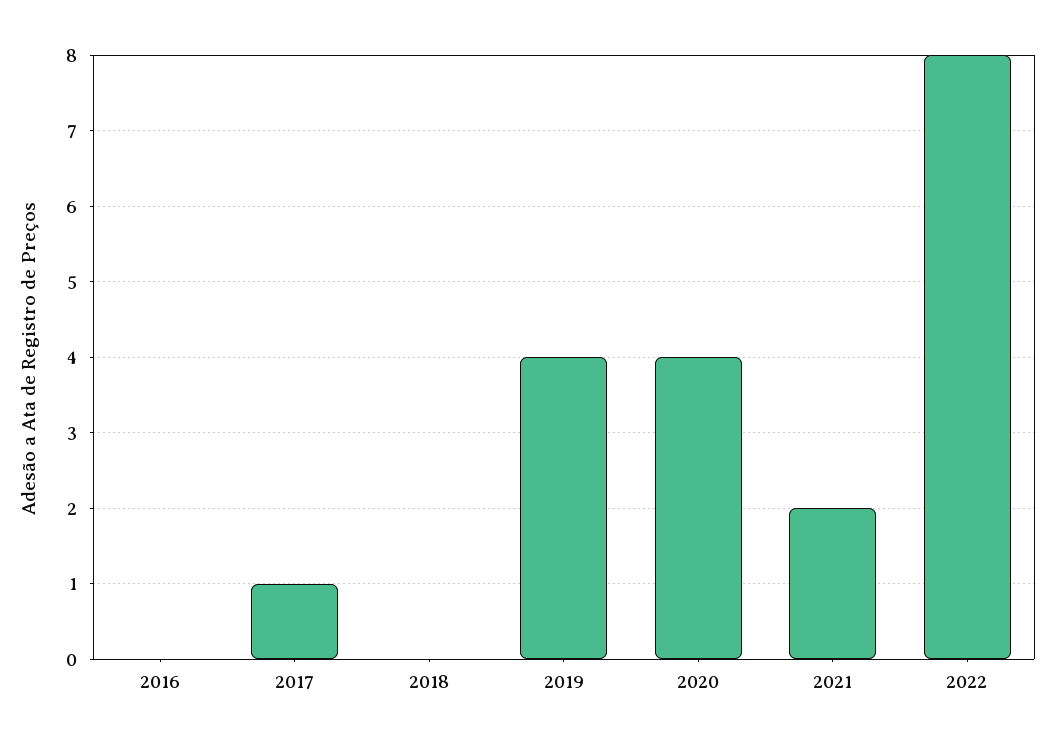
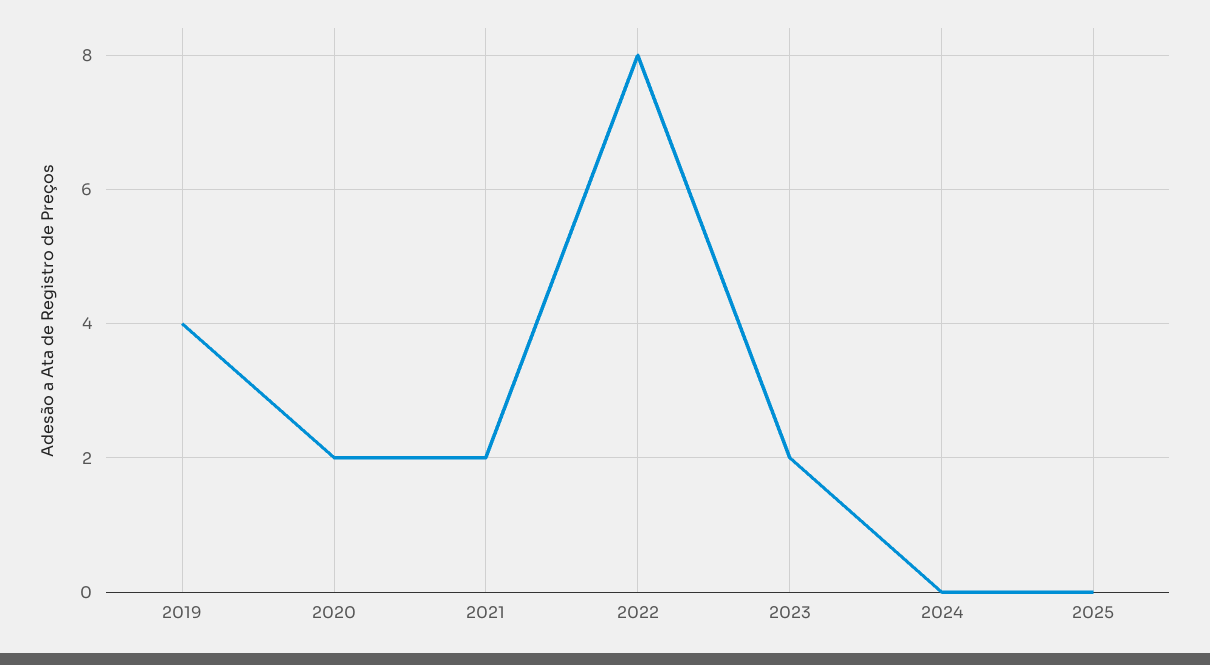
2016: 0 -> none
2017: 1 -> none
2018: 0 -> none
2020: 4 -> 2
2023: none -> 2
2024: none -> 0
2025: none -> 0

